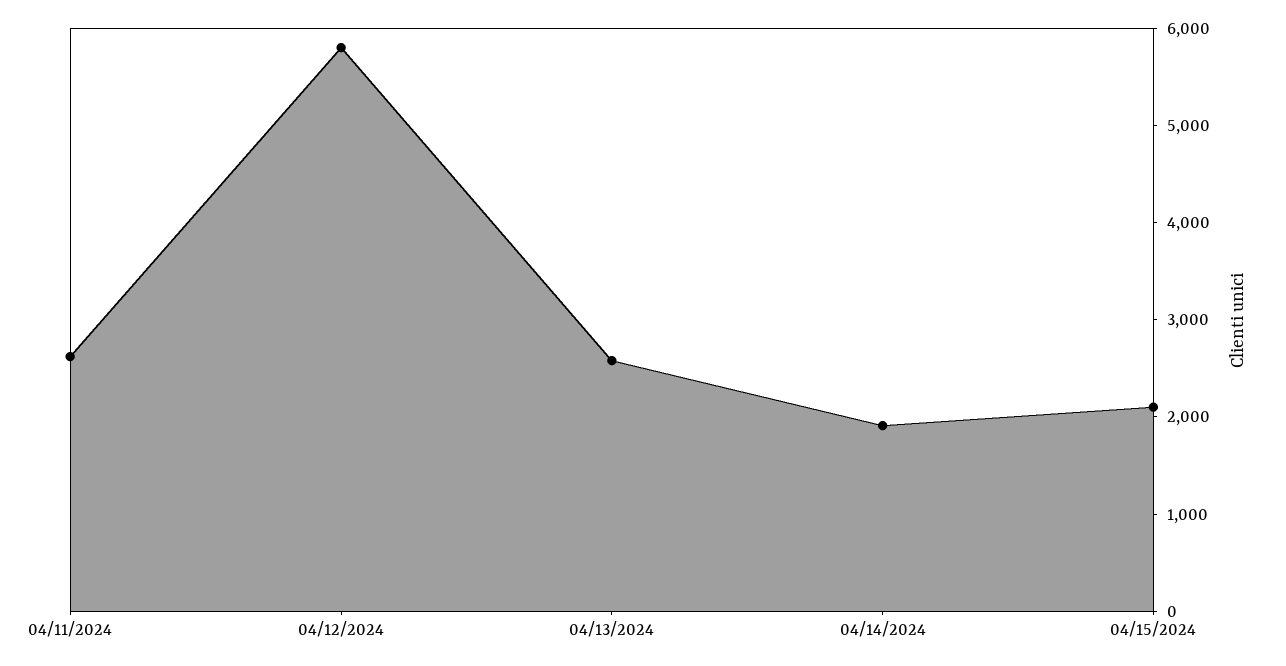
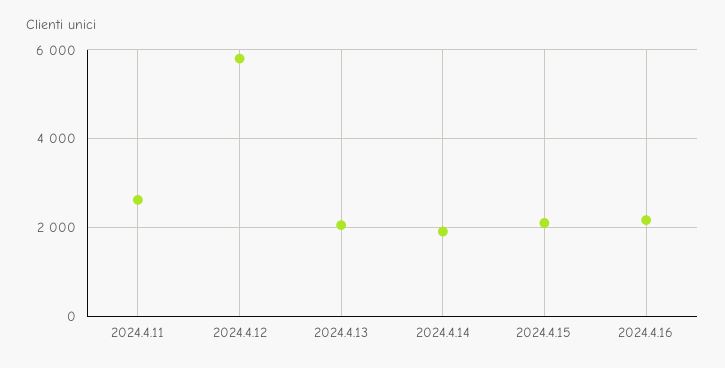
04/13/2024: 2600 -> 2000
2024.4.16: none -> 2200

